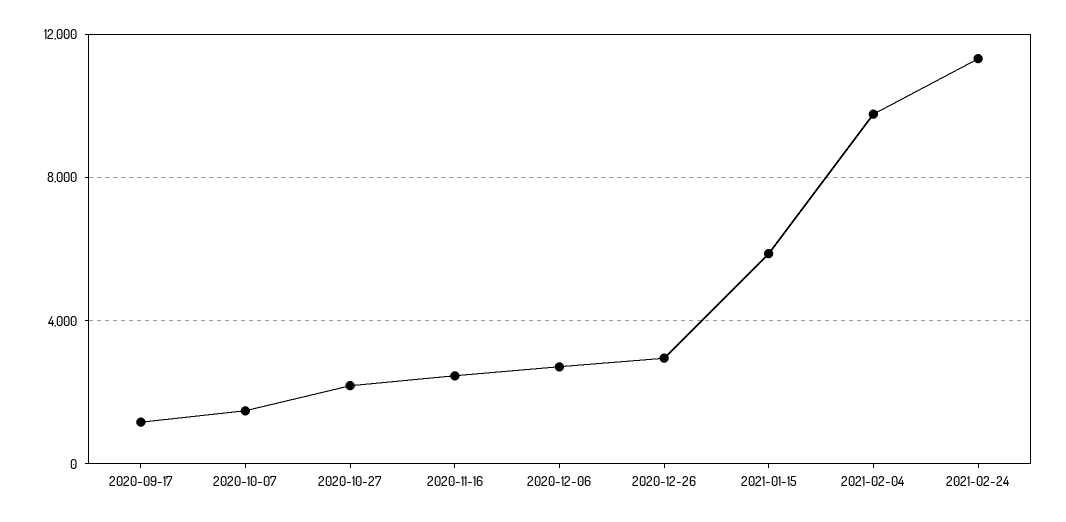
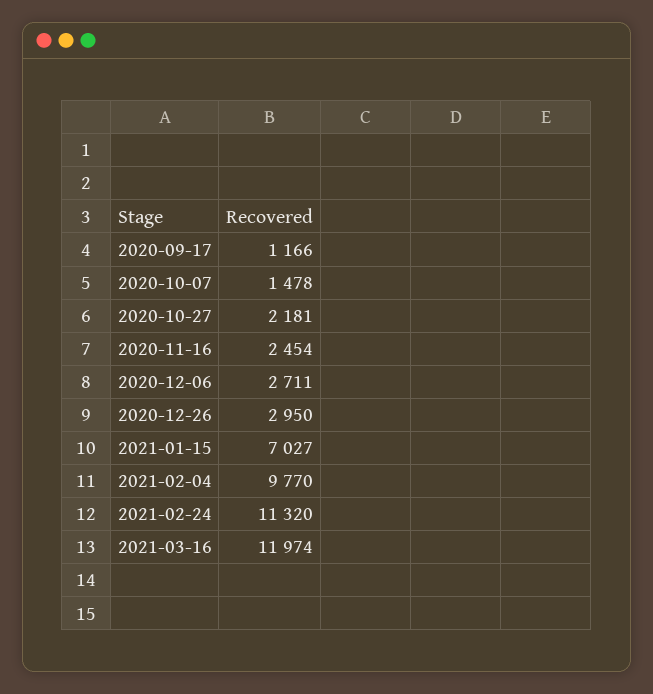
2021-01-15: 6000 -> 7027
2021-03-16: none -> 11974

